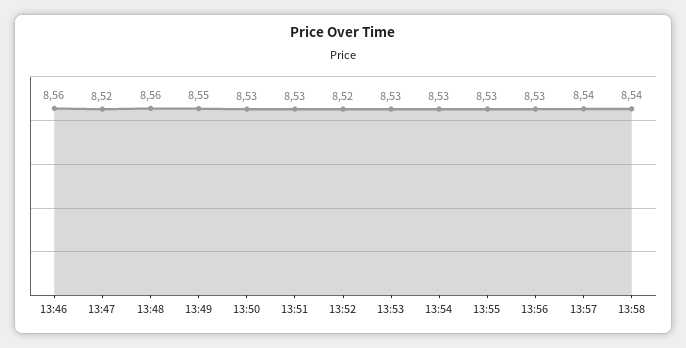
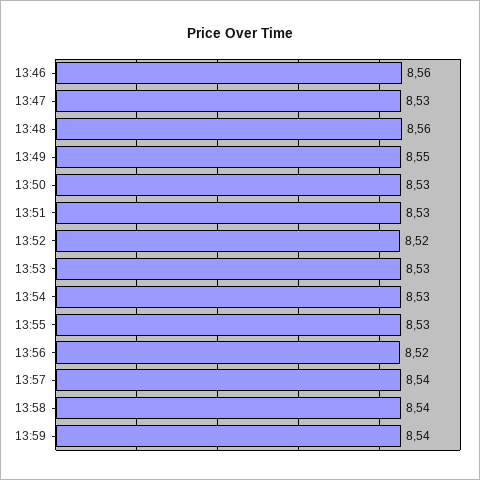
13:47: 8.52 -> 8.53
13:56: 8.53 -> 8.52
13:59: none -> 8.54

